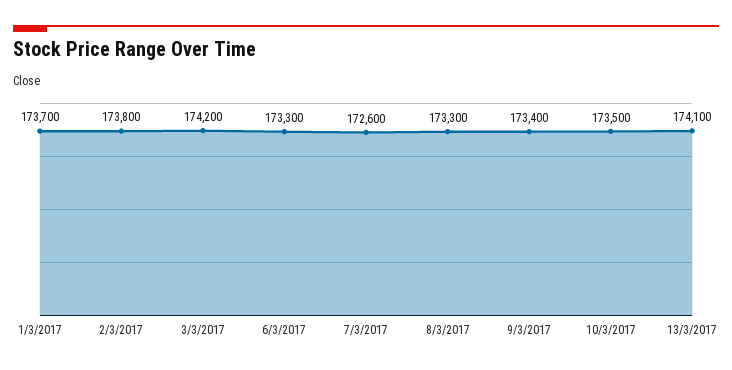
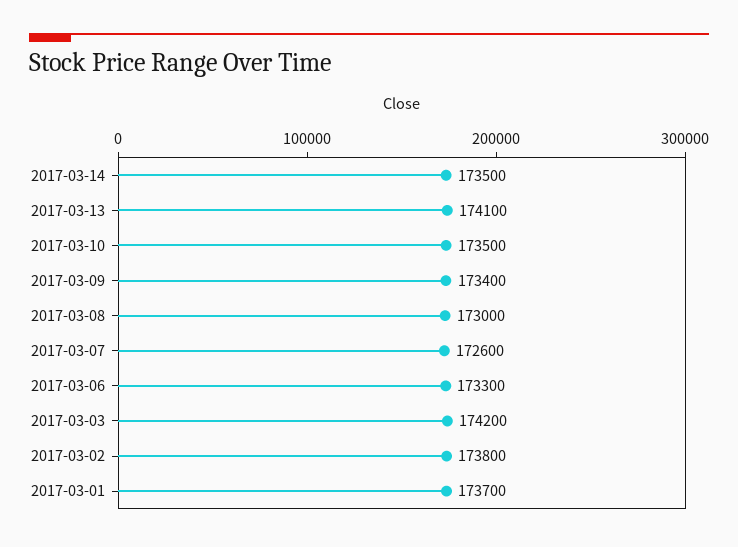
8/3/2017: 173300 -> 173000
2017-03-14: none -> 173500

